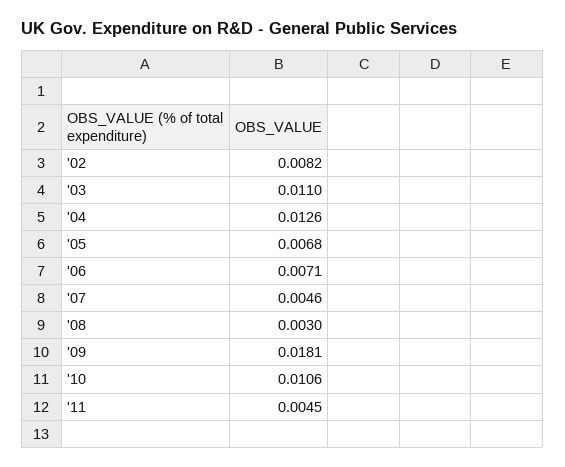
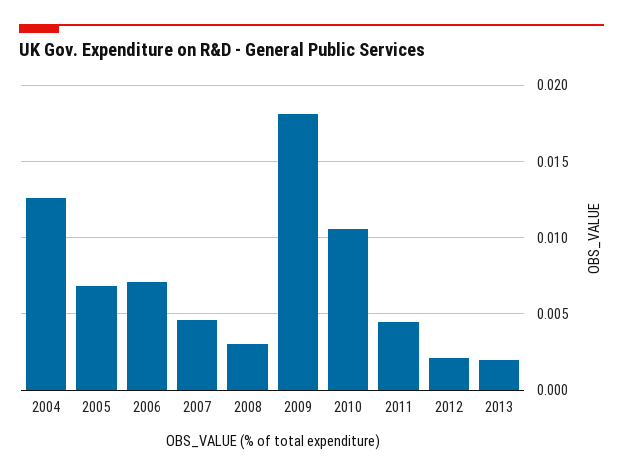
'02: 0.0082 -> none
'03: 0.011 -> none
2012: none -> 0.002
2013: none -> 0.002

